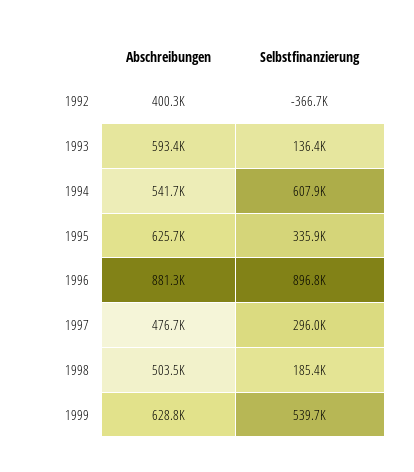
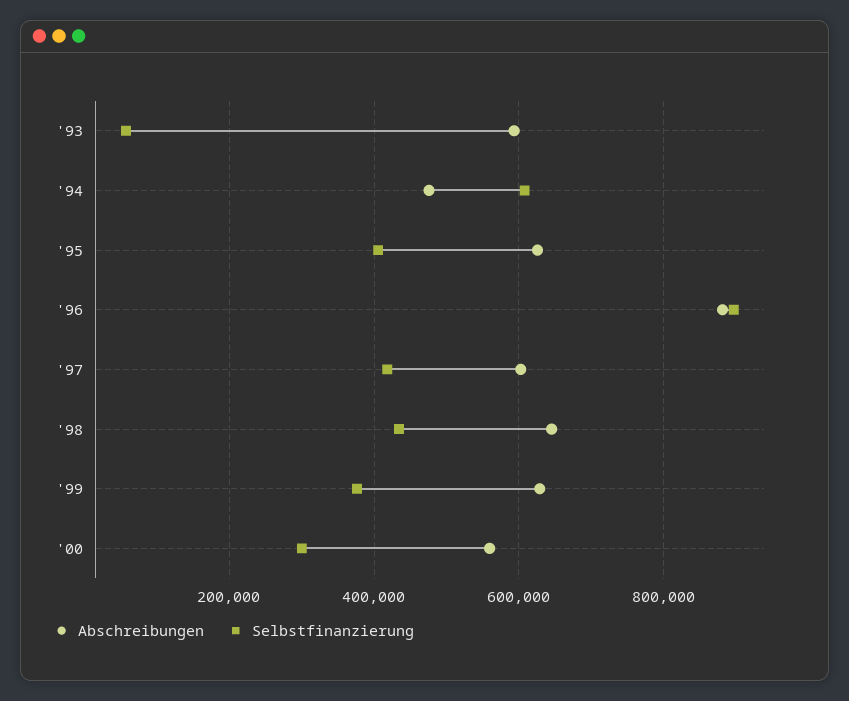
Abschreibungen, 1992: 400300 -> none
Selbstfinanzierung, 1992: -366700 -> none
Selbstfinanzierung, 1993: 136400 -> 60000
Abschreibungen, 1994: 541700 -> 480000
Selbstfinanzierung, 1995: 335900 -> 400000
Abschreibungen, 1997: 476700 -> 600000
Selbstfinanzierung, 1997: 296000 -> 420000
Abschreibungen, 1998: 503500 -> 640000
Selbstfinanzierung, 1998: 185400 -> 440000
Selbstfinanzierung, 1999: 539700 -> 380000
Abschreibungen, '00: none -> 560000
Selbstfinanzierung, '00: none -> 300000

